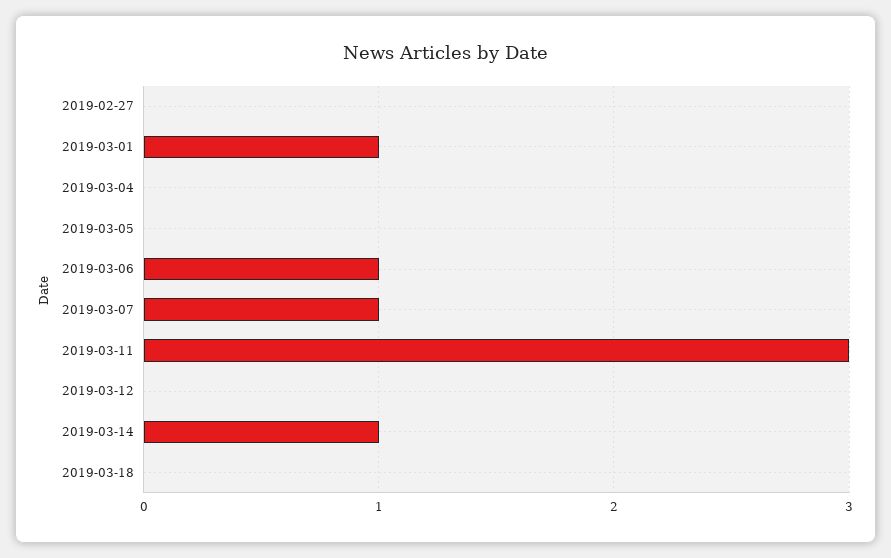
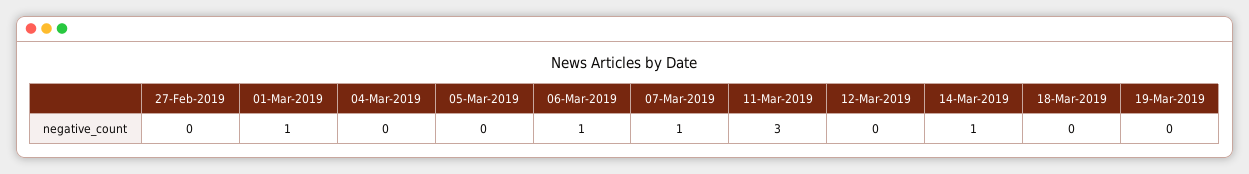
19-Mar-2019: none -> 0

